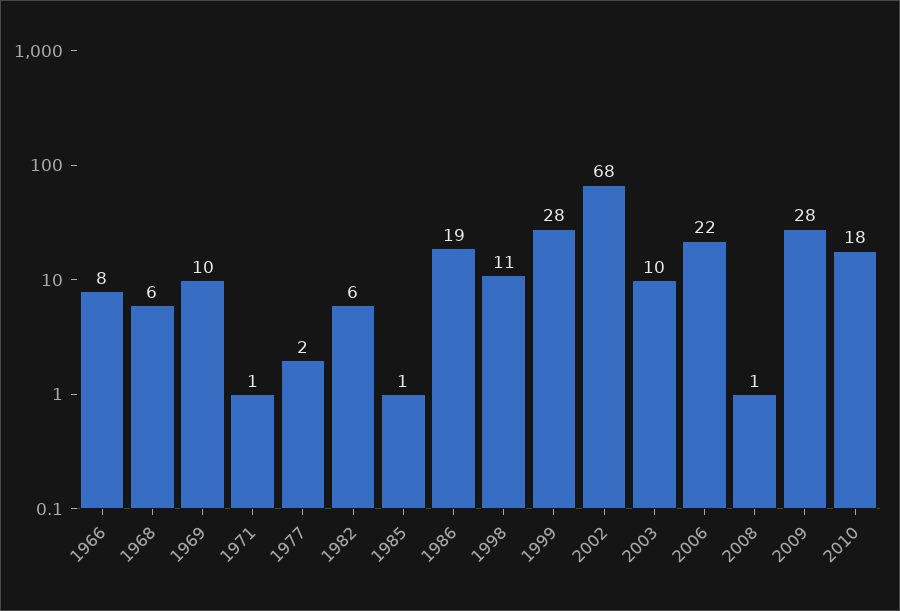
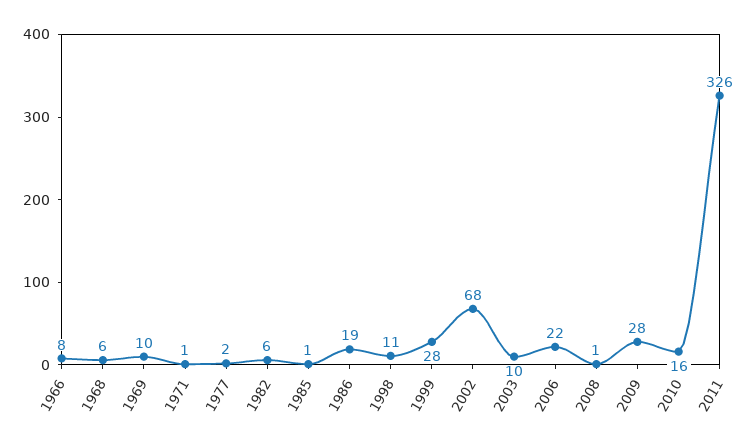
2010: 18 -> 16
2011: none -> 326

